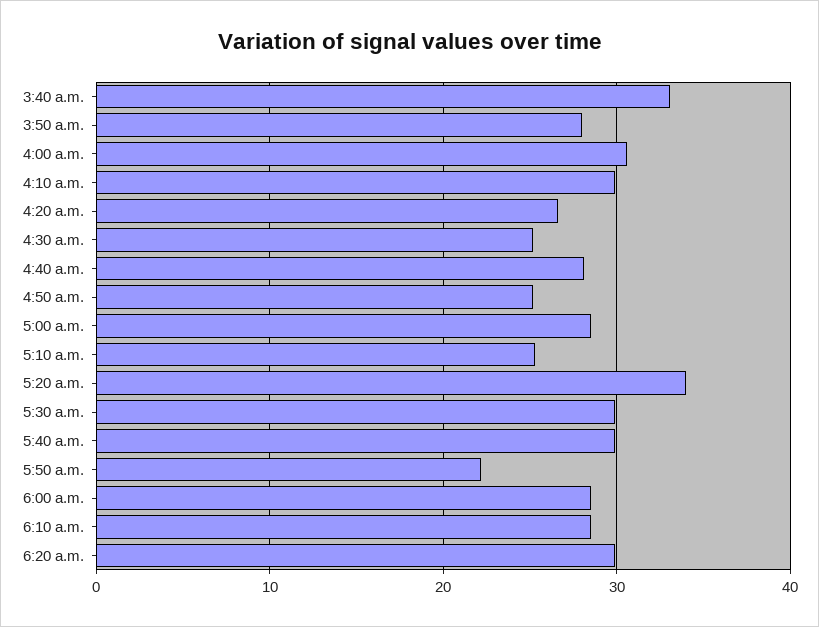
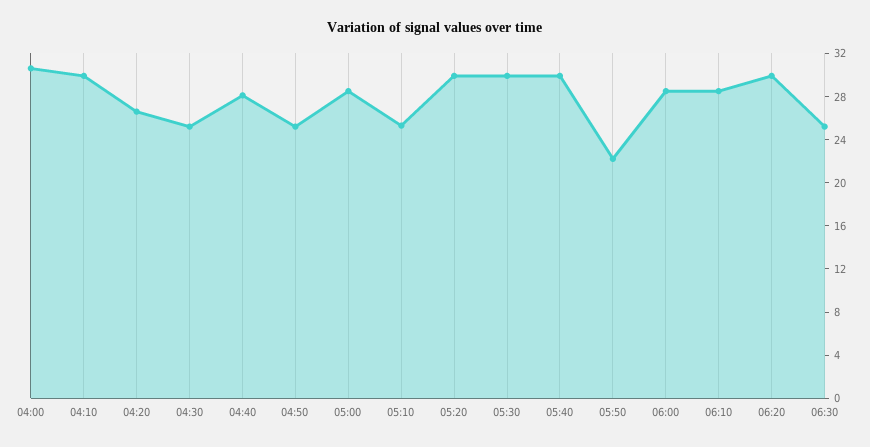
3:40 a.m.: 33 -> none
3:50 a.m.: 28 -> none
5:20 a.m.: 34 -> 30
06:30: none -> 25

